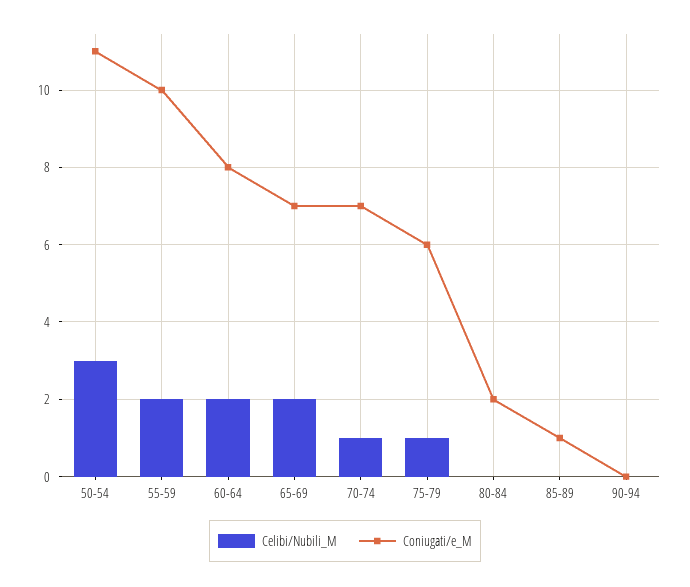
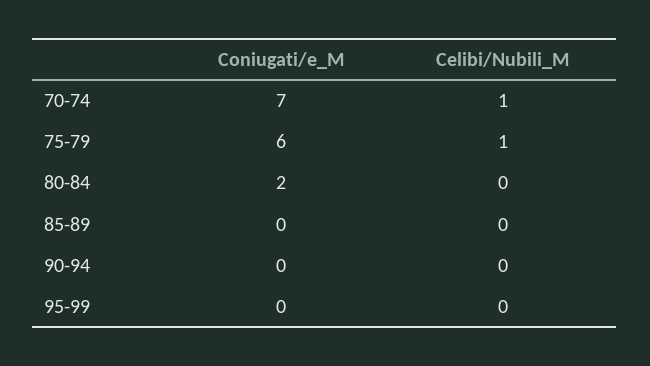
Celibi/Nubili_M, 50-54: 3 -> none
Coniugati/e_M, 50-54: 11 -> none
Celibi/Nubili_M, 55-59: 2 -> none
Coniugati/e_M, 55-59: 10 -> none
Celibi/Nubili_M, 60-64: 2 -> none
Coniugati/e_M, 60-64: 8 -> none
Celibi/Nubili_M, 65-69: 2 -> none
Coniugati/e_M, 65-69: 7 -> none
Coniugati/e_M, 85-89: 1 -> 0
Coniugati/e_M, 95-99: none -> 0
Celibi/Nubili_M, 95-99: none -> 0

